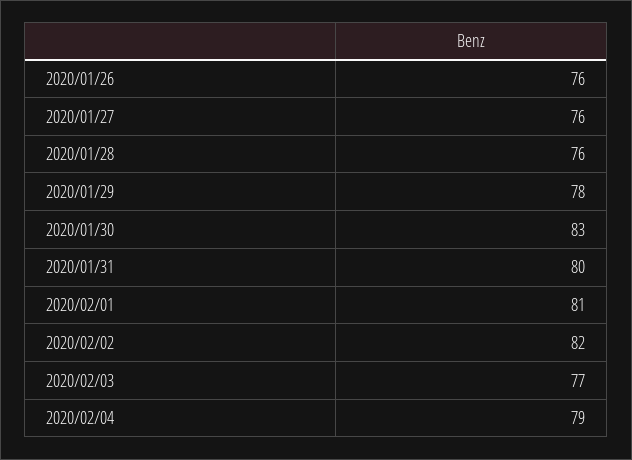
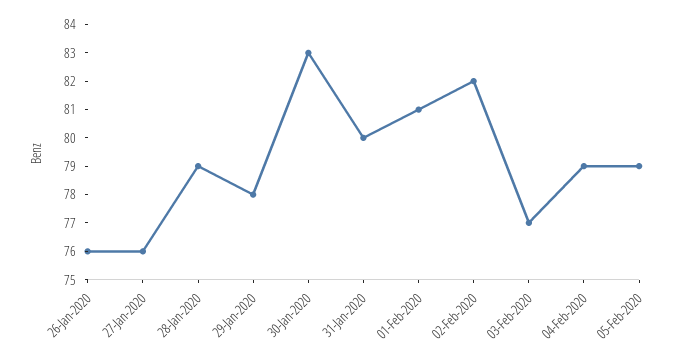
2020/01/28: 76 -> 79
05-Feb-2020: none -> 79

